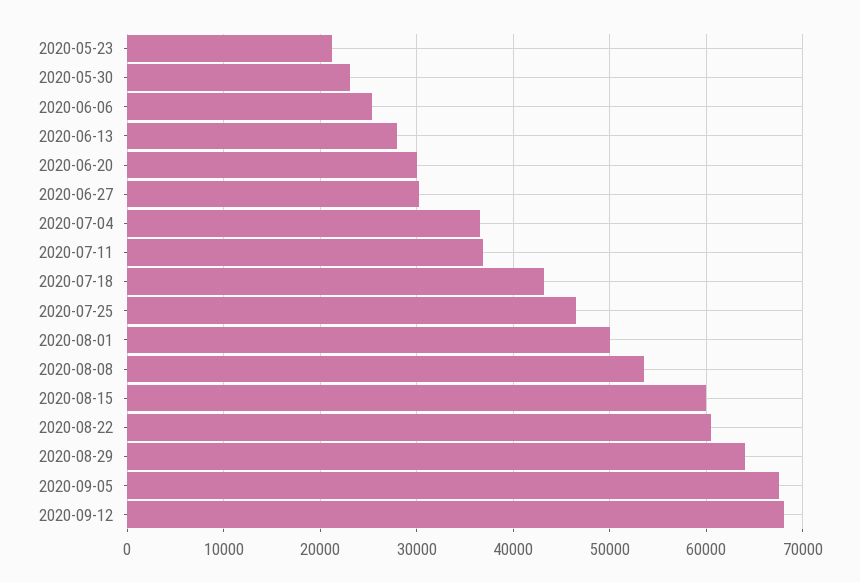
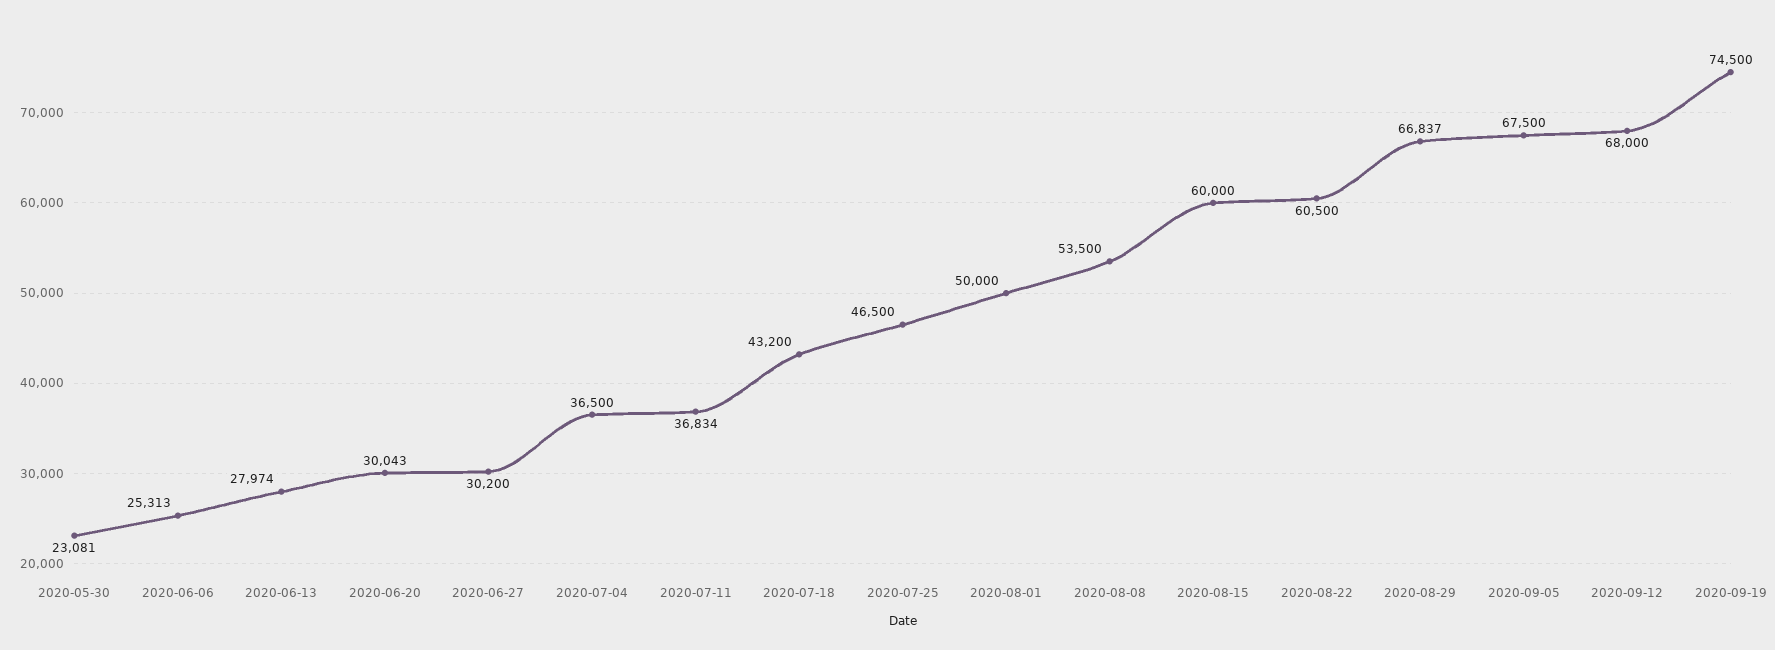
2020-05-23: 21000 -> none
2020-08-29: 64000 -> 66837
2020-09-19: none -> 74500

